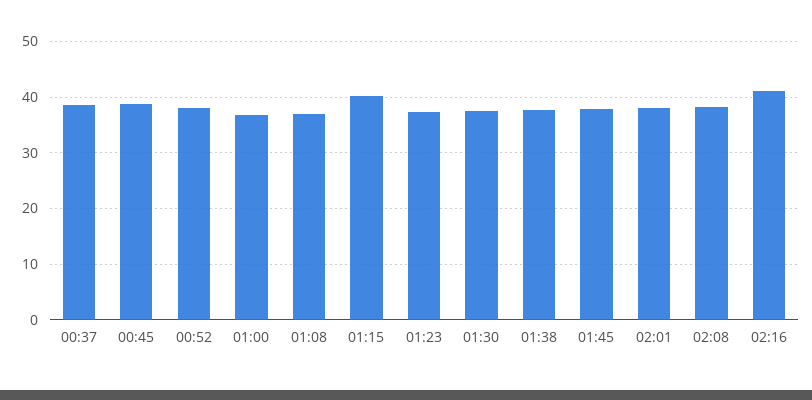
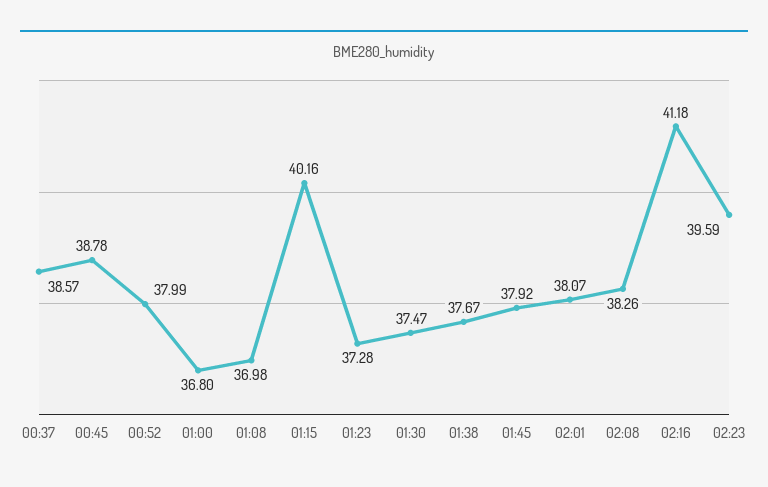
02:23: none -> 39.59

